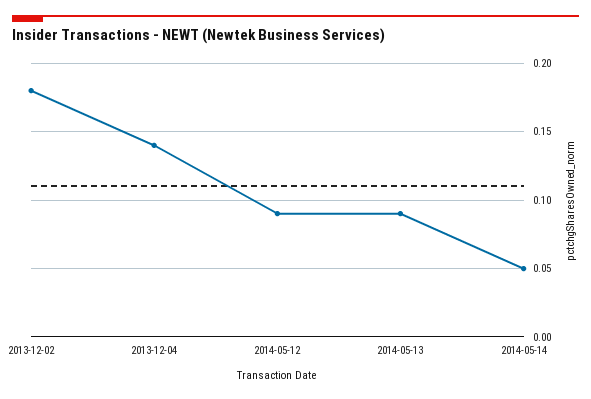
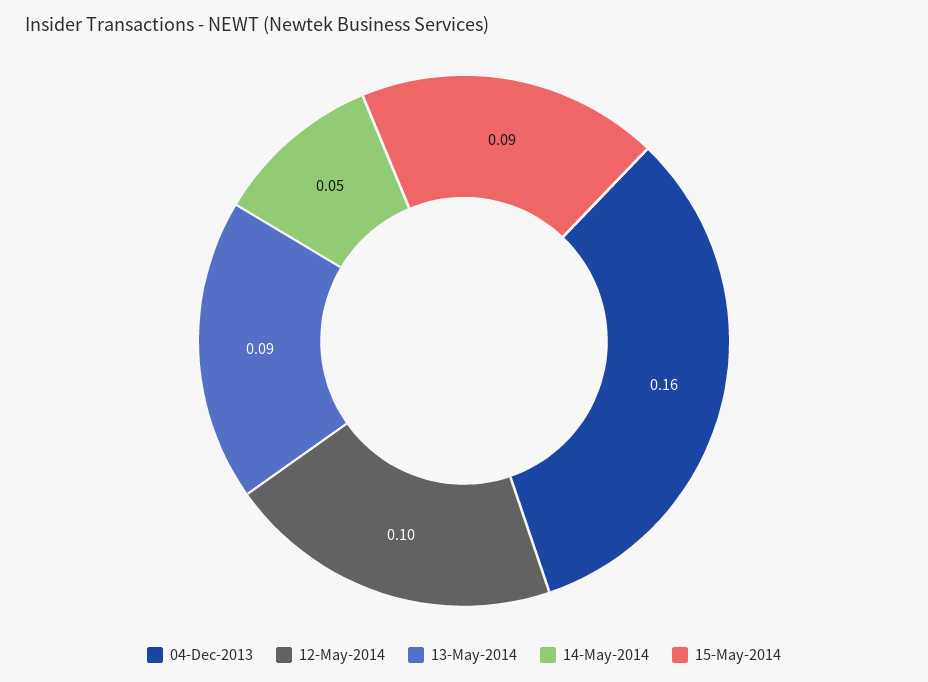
2013-12-02: 0.18 -> none
2013-12-04: 0.14 -> 0.16
2014-05-12: 0.09 -> 0.1
15-May-2014: none -> 0.09

